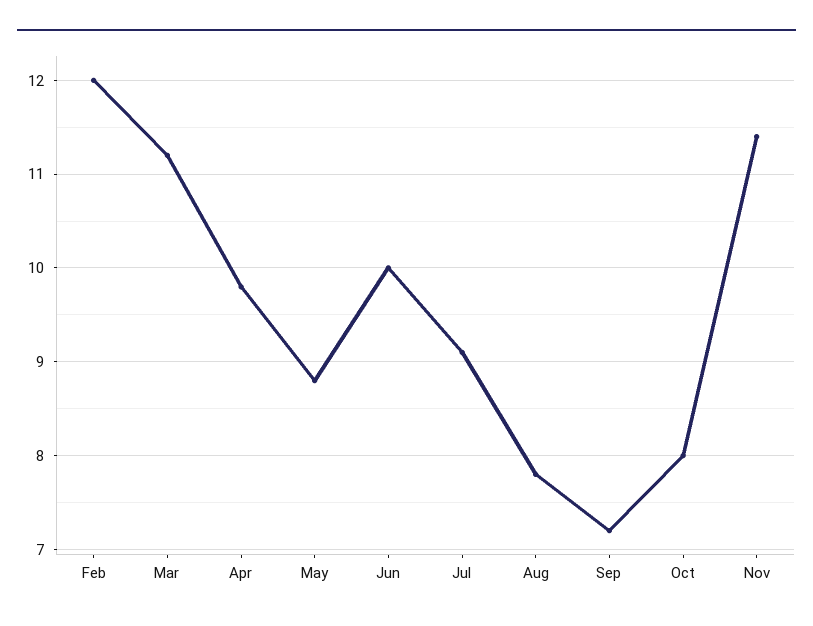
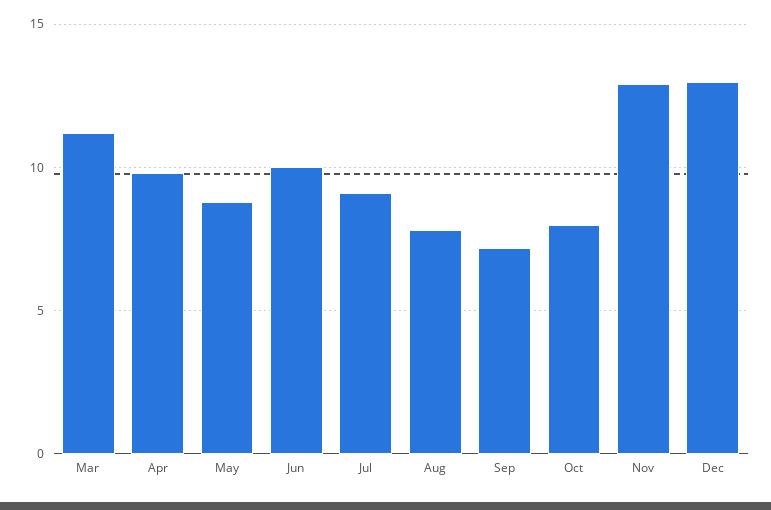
Feb: 12 -> none
Nov: 11.4 -> 13
Dec: none -> 13

